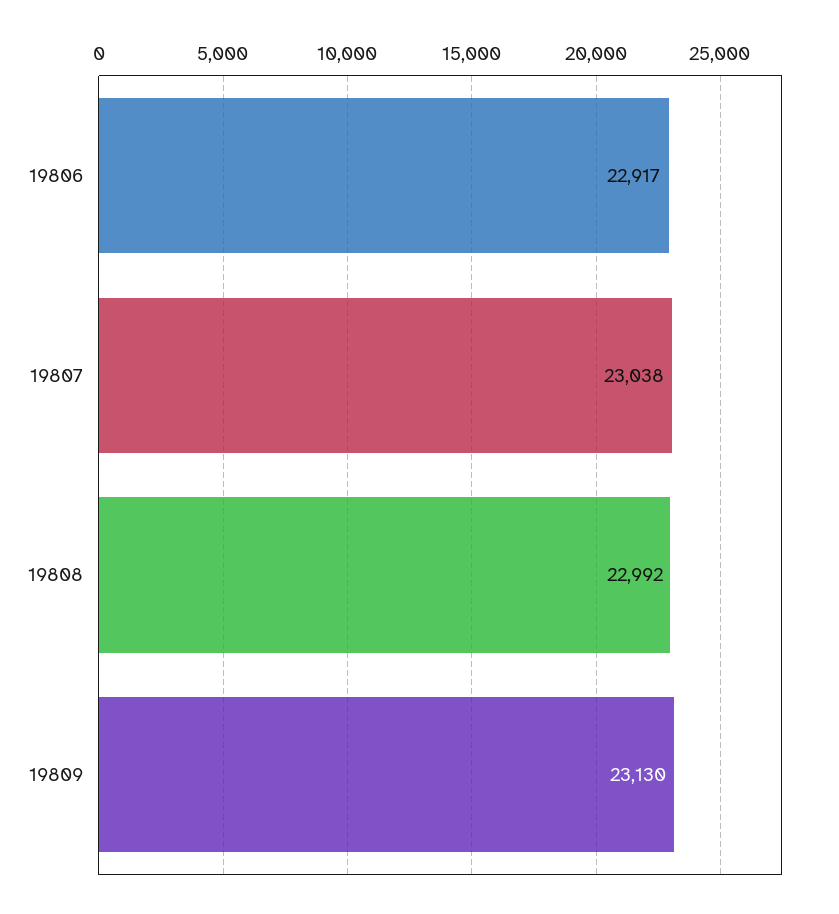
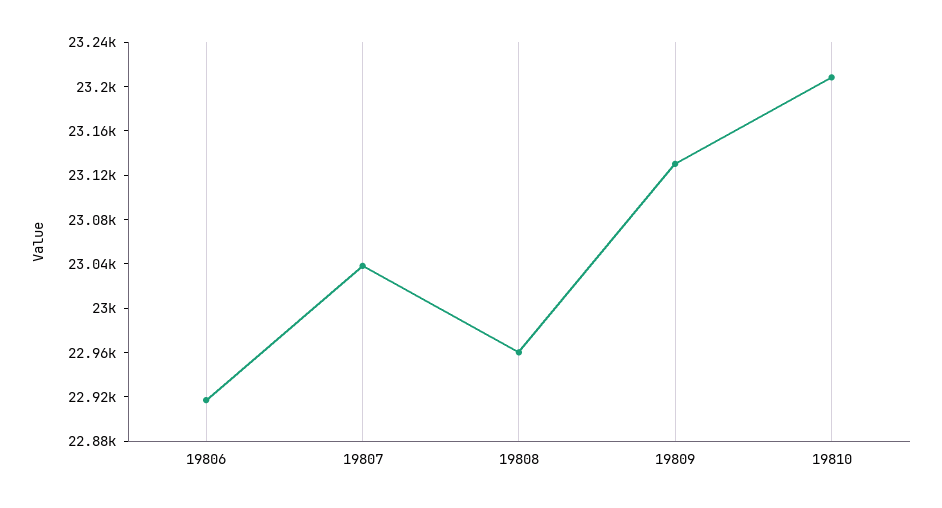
19808: 22992 -> 22960
19810: none -> 23210

